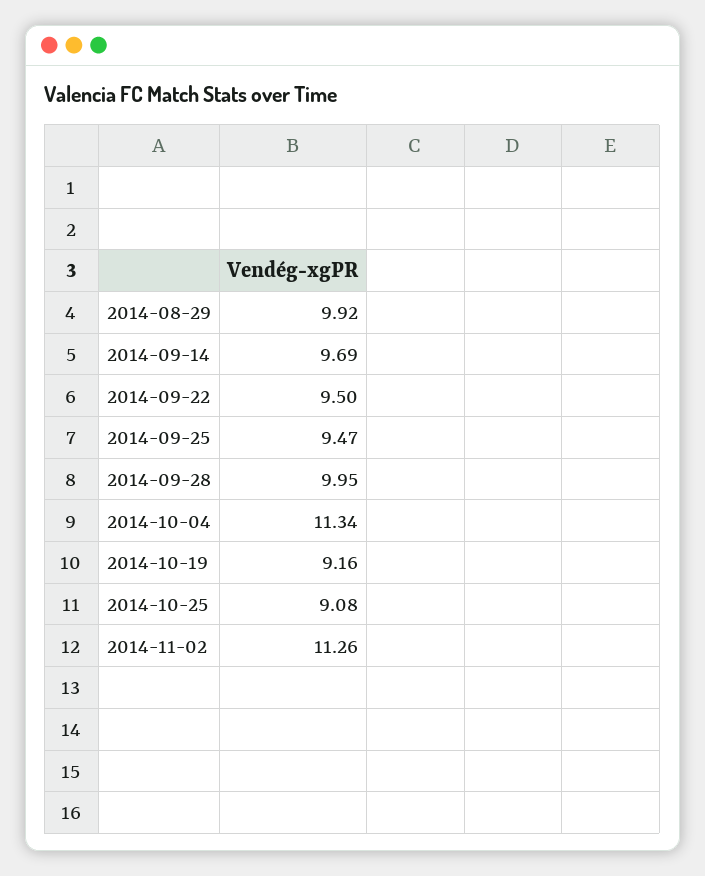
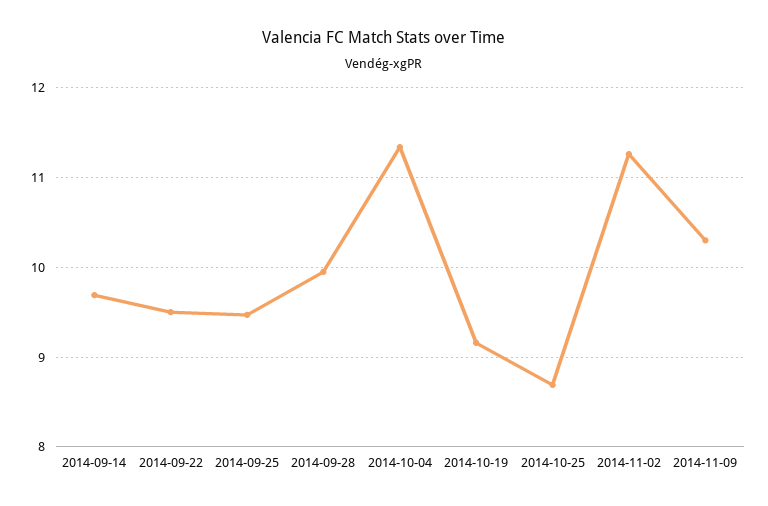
2014-08-29: 9.92 -> none
2014-10-25: 9.08 -> 8.7
2014-11-09: none -> 10.3

